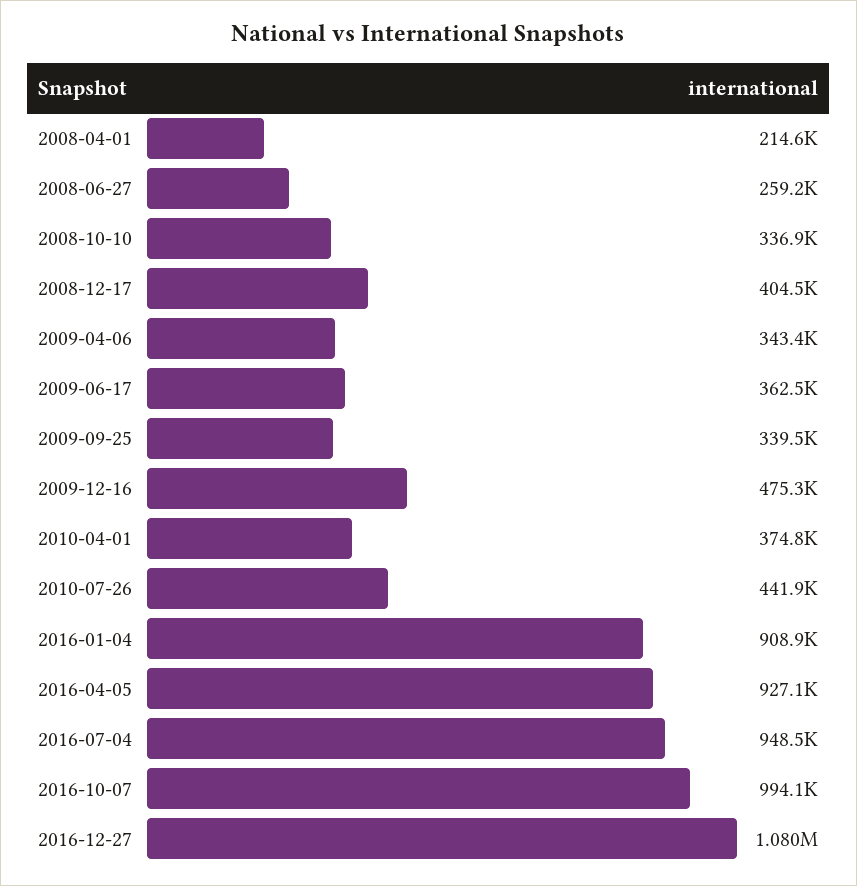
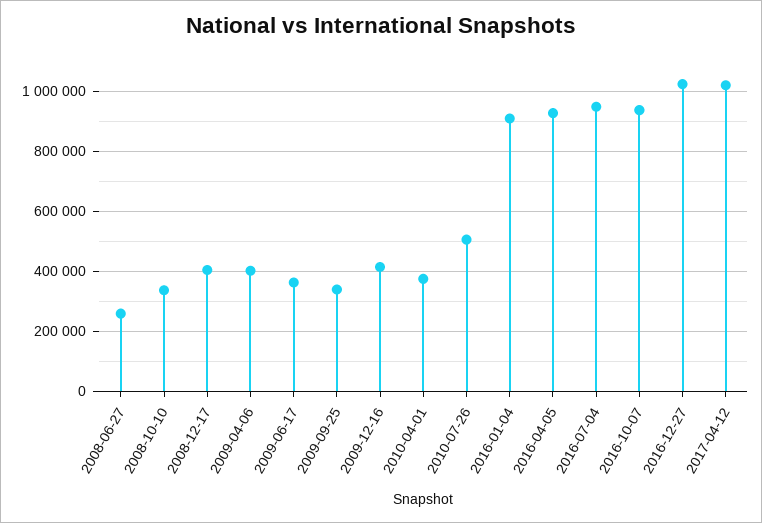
2008-04-01: 214600 -> none
2009-04-06: 343400 -> 400000
2009-12-16: 475300 -> 420000
2010-07-26: 441900 -> 500000
2016-10-07: 994100 -> 940000
2016-12-27: 1080000 -> 1020000
2017-04-12: none -> 1020000

